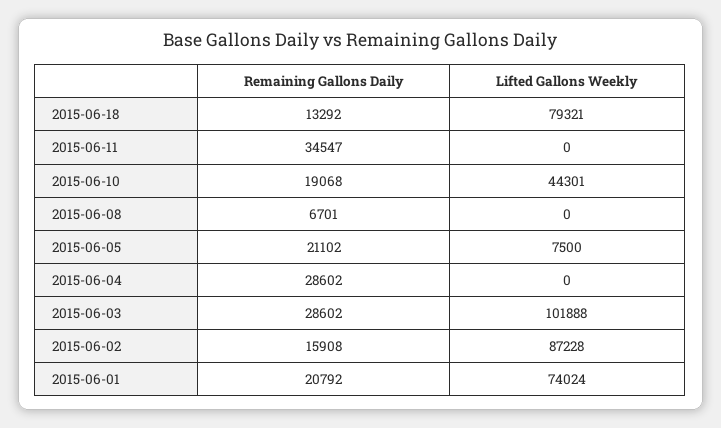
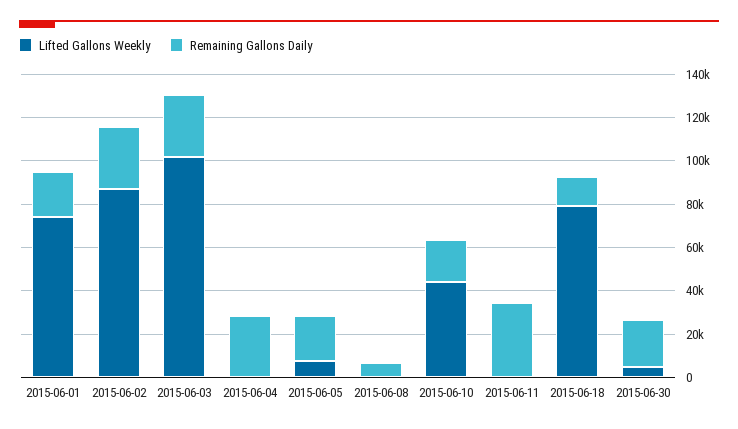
Remaining Gallons Daily, 2015-06-02: 15908 -> 30000
Lifted Gallons Weekly, 2015-06-30: none -> 5000
Remaining Gallons Daily, 2015-06-30: none -> 20000

